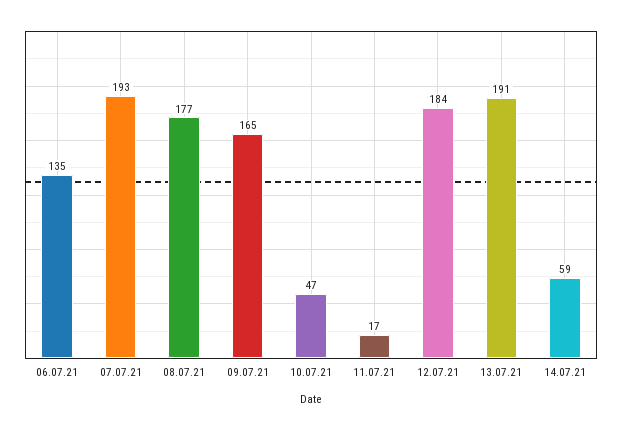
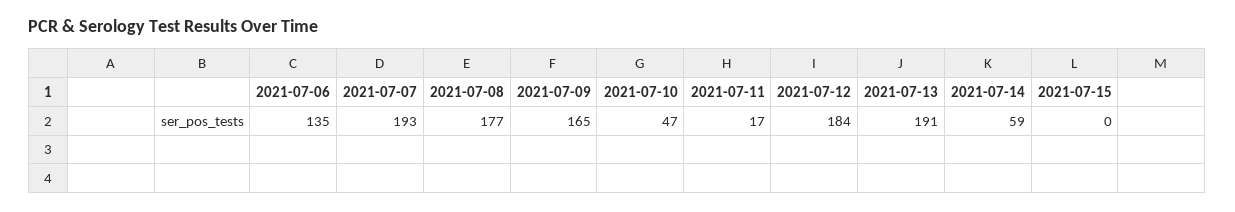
2021-07-15: none -> 0

